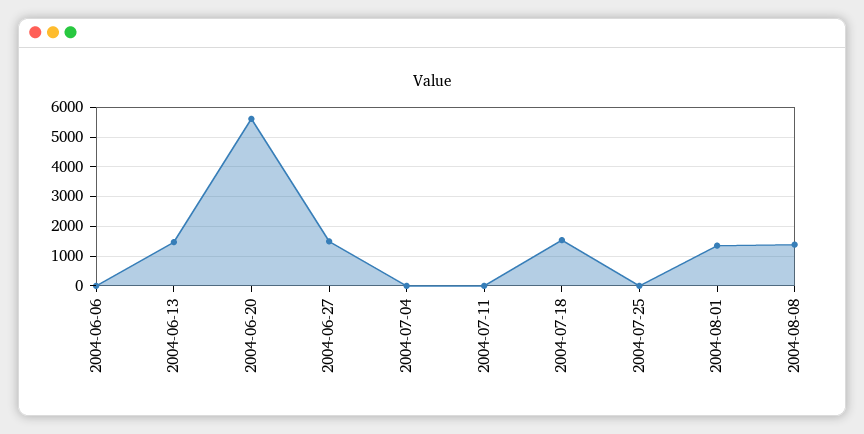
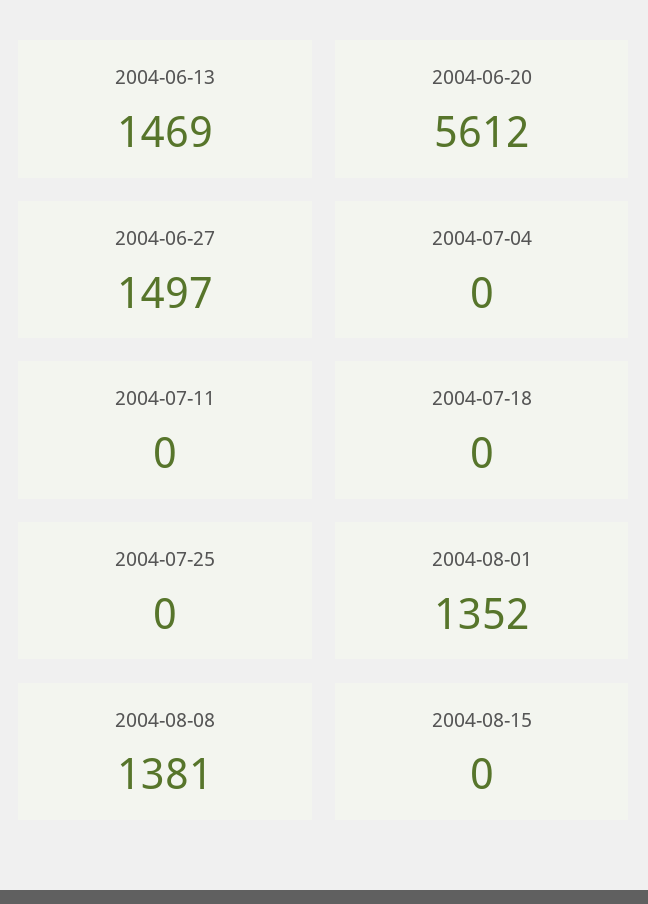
2004-06-06: 0 -> none
2004-07-18: 1500 -> 0
2004-08-15: none -> 0

